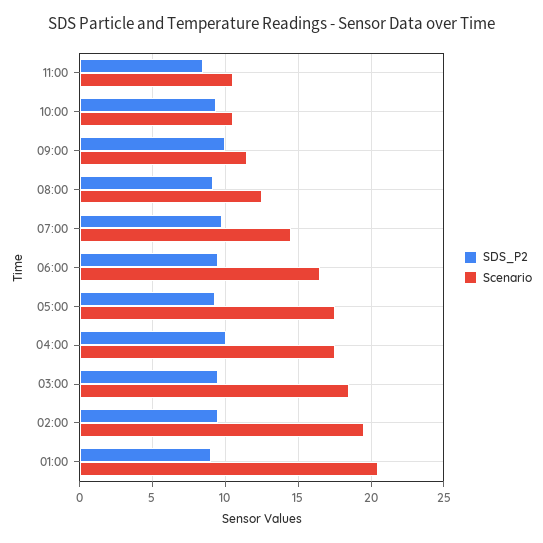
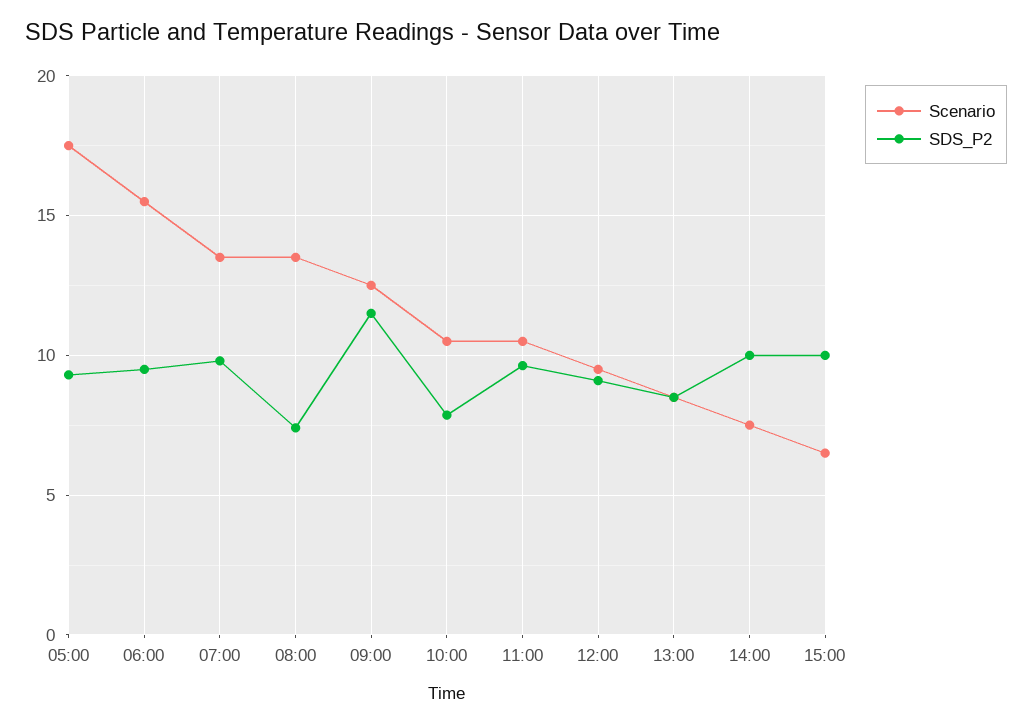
SDS_P2, 11:00: 8.5 -> 9.5
SDS_P2, 10:00: 9.5 -> 8
SDS_P2, 09:00: 10 -> 11.5
Scenario, 09:00: 11.5 -> 12.5
SDS_P2, 08:00: 9 -> 7.5
Scenario, 08:00: 12.5 -> 13.5
Scenario, 07:00: 14.5 -> 13.5
Scenario, 06:00: 16.5 -> 15.5
SDS_P2, 04:00: 10 -> none
Scenario, 04:00: 17.5 -> none
SDS_P2, 03:00: 9.5 -> none
Scenario, 03:00: 18.5 -> none
SDS_P2, 02:00: 9.5 -> none
Scenario, 02:00: 19.5 -> none
SDS_P2, 01:00: 9 -> none
Scenario, 01:00: 20.5 -> none
Scenario, 12:00: none -> 9.5
SDS_P2, 12:00: none -> 9
Scenario, 13:00: none -> 8.5
SDS_P2, 13:00: none -> 8.5
Scenario, 14:00: none -> 7.5
SDS_P2, 14:00: none -> 10
Scenario, 15:00: none -> 6.5
SDS_P2, 15:00: none -> 10

